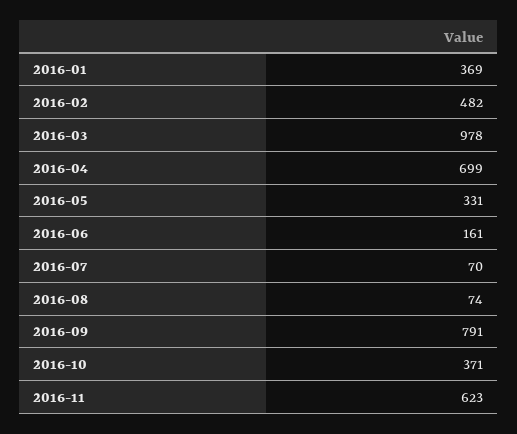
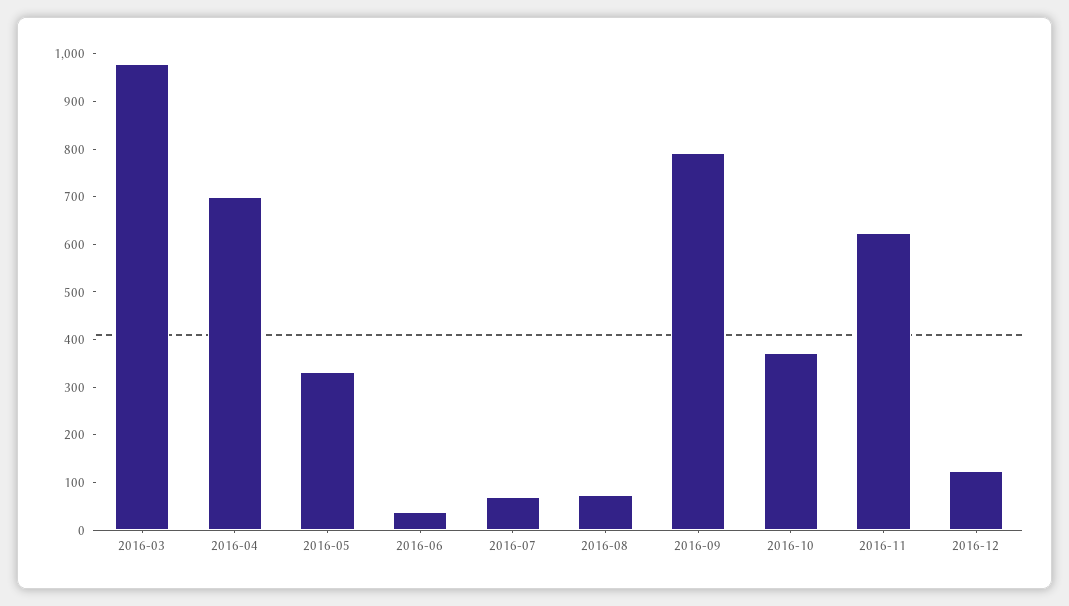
2016-01: 369 -> none
2016-02: 482 -> none
2016-06: 161 -> 40
2016-12: none -> 120

